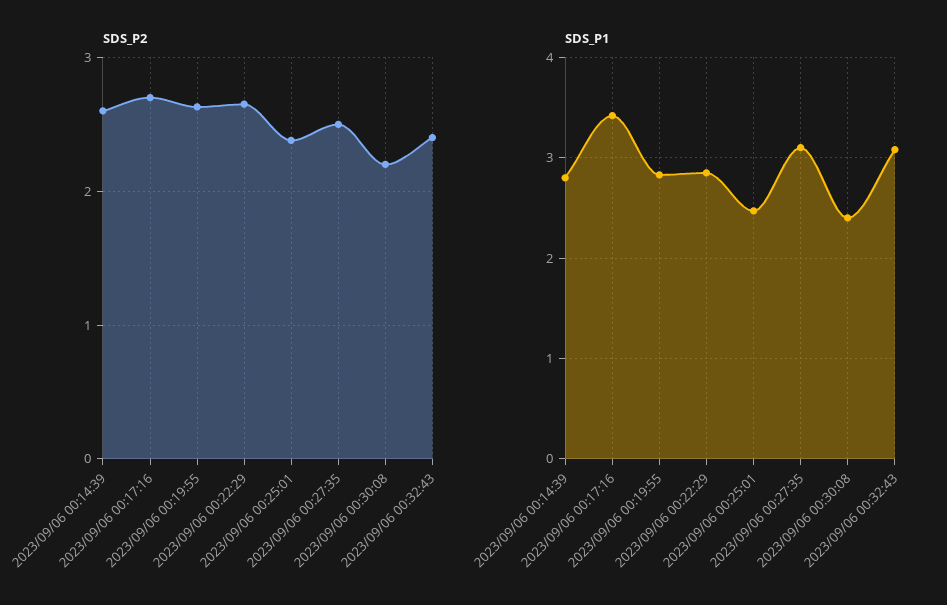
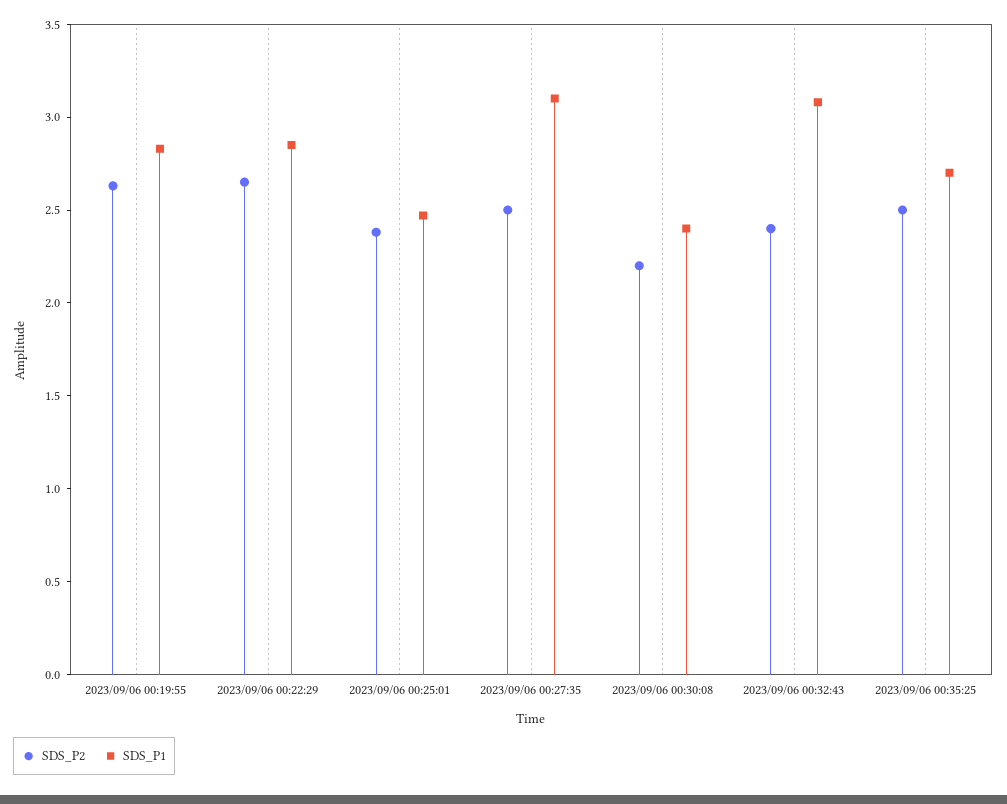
SDS_P2, 2023/09/06 00:14:39: 2.6 -> none
SDS_P2, 2023/09/06 00:17:16: 2.7 -> none
SDS_P1, 2023/09/06 00:14:39: 2.8 -> none
SDS_P1, 2023/09/06 00:17:16: 3.4 -> none
SDS_P2, 2023/09/06 00:35:25: none -> 2.5
SDS_P1, 2023/09/06 00:35:25: none -> 2.7

